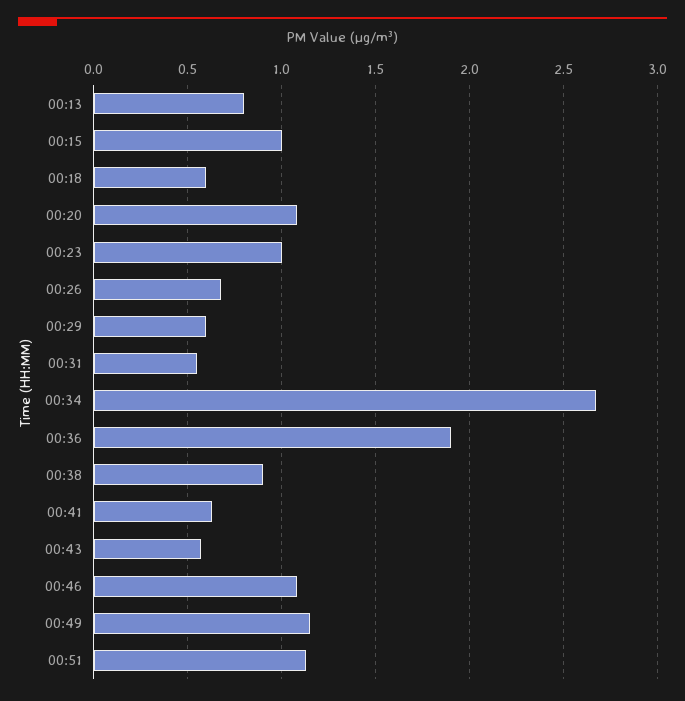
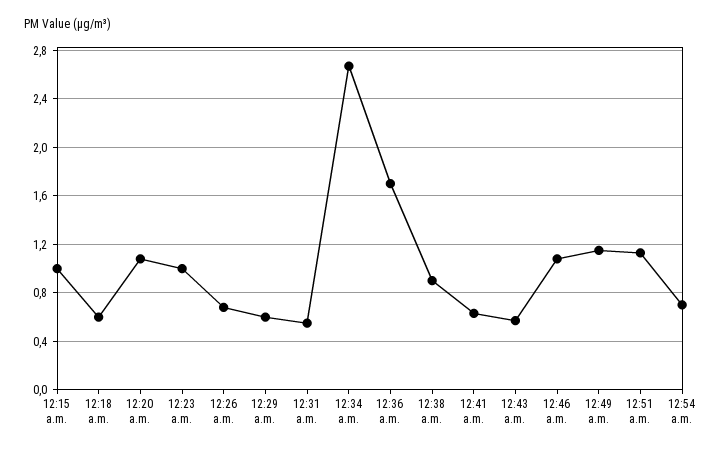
00:13: 0.8 -> none
00:36: 1.9 -> 1.7
12:54 a.m.: none -> 0.7

